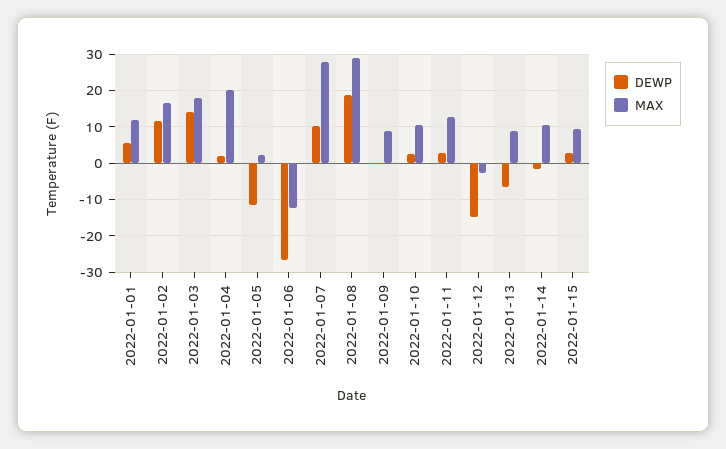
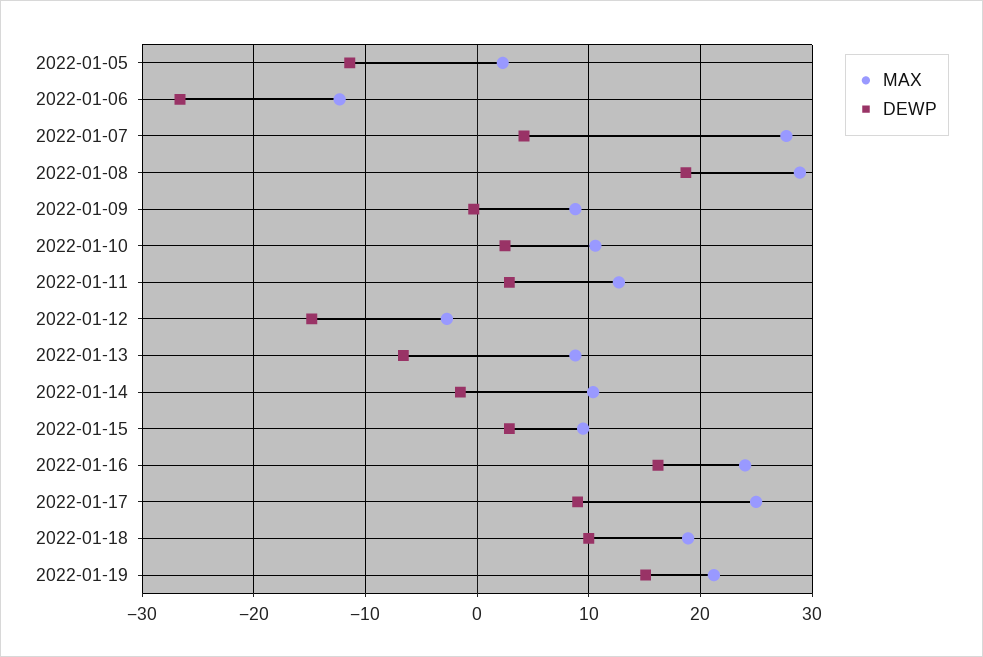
DEWP, 2022-01-01: 6 -> none
MAX, 2022-01-01: 12 -> none
DEWP, 2022-01-02: 12 -> none
MAX, 2022-01-02: 16 -> none
DEWP, 2022-01-03: 14 -> none
MAX, 2022-01-03: 18 -> none
DEWP, 2022-01-04: 2 -> none
MAX, 2022-01-04: 20 -> none
DEWP, 2022-01-07: 10 -> 4
MAX, 2022-01-16: none -> 24
DEWP, 2022-01-16: none -> 16
MAX, 2022-01-17: none -> 25
DEWP, 2022-01-17: none -> 9
MAX, 2022-01-18: none -> 19
DEWP, 2022-01-18: none -> 10
MAX, 2022-01-19: none -> 21
DEWP, 2022-01-19: none -> 15

